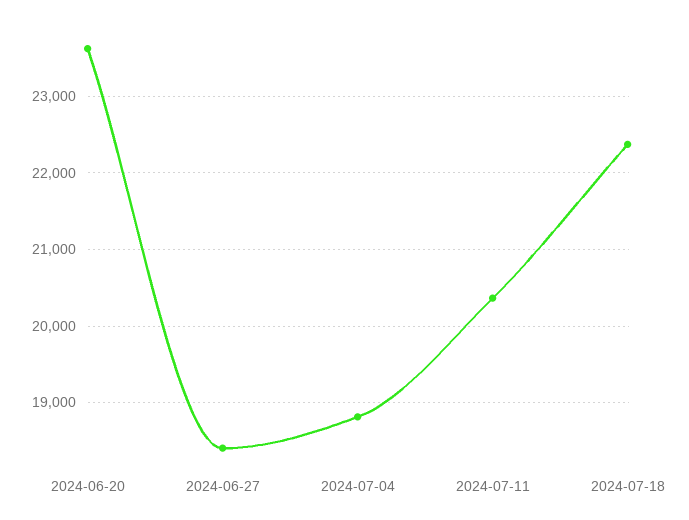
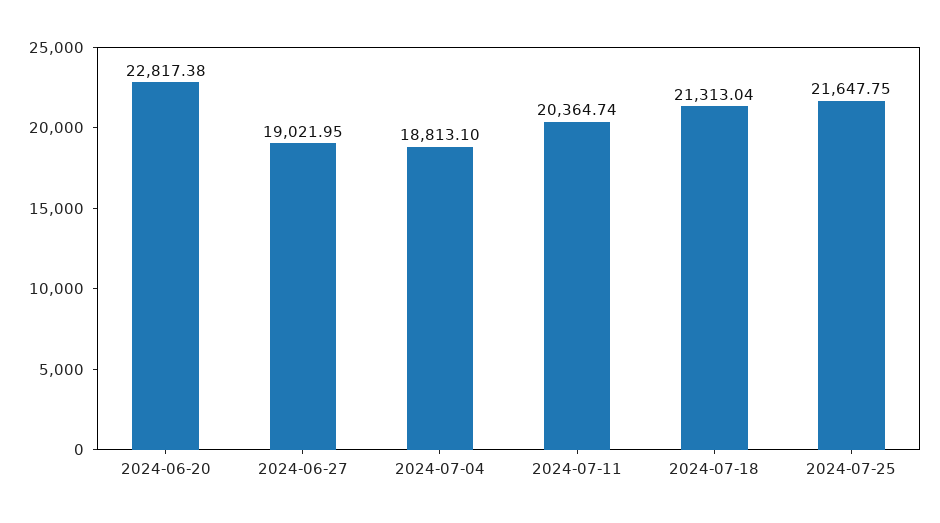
2024-06-20: 23600 -> 22817.38
2024-06-27: 18400 -> 19021.95
2024-07-18: 22400 -> 21313.04
2024-07-25: none -> 21647.75

